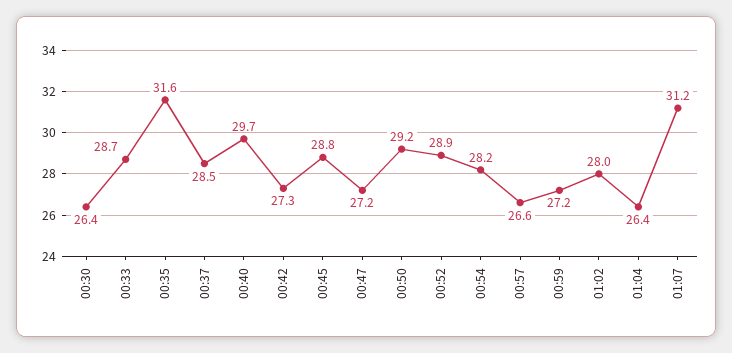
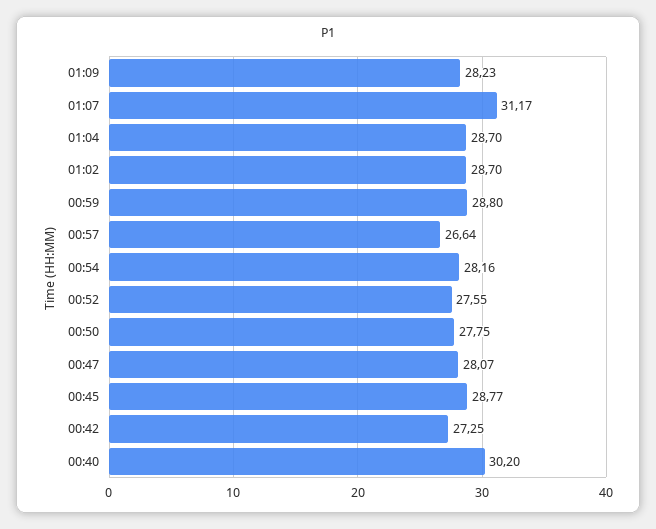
00:30: 26.4 -> none
00:33: 28.7 -> none
00:35: 31.6 -> none
00:37: 28.5 -> none
00:40: 29.7 -> 30.2
00:47: 27.2 -> 28.07
00:50: 29.2 -> 27.75
00:52: 28.9 -> 27.55
00:59: 27.2 -> 28.8
01:02: 28 -> 28.7
01:04: 26.4 -> 28.7
01:09: none -> 28.23

